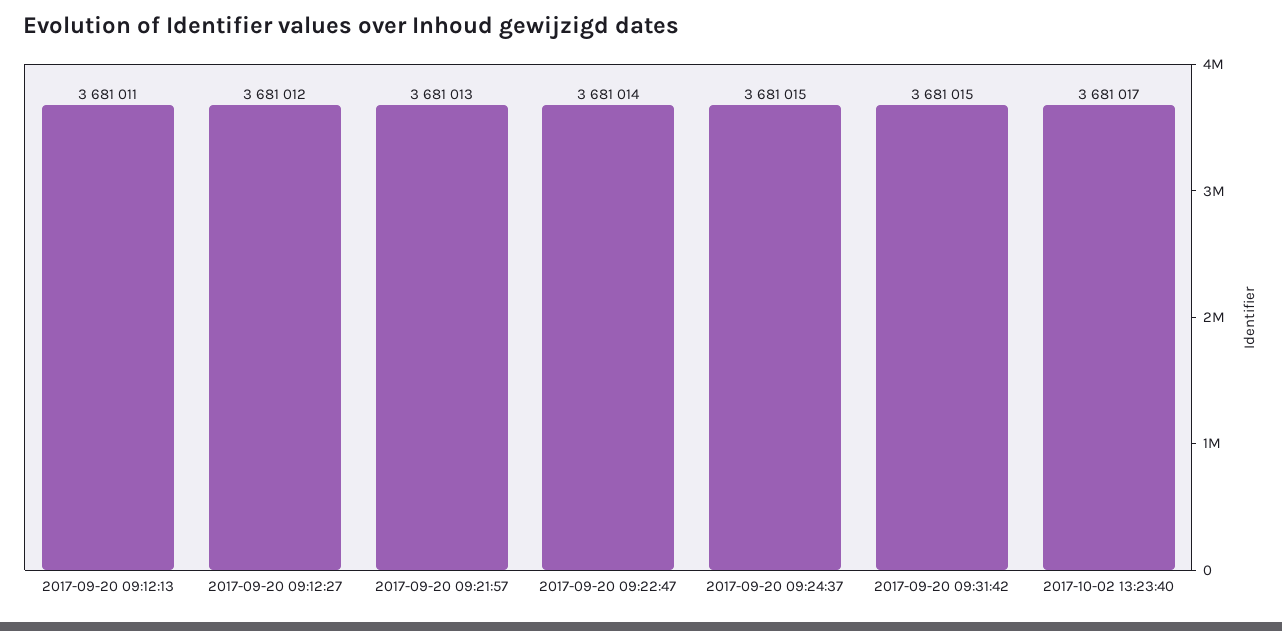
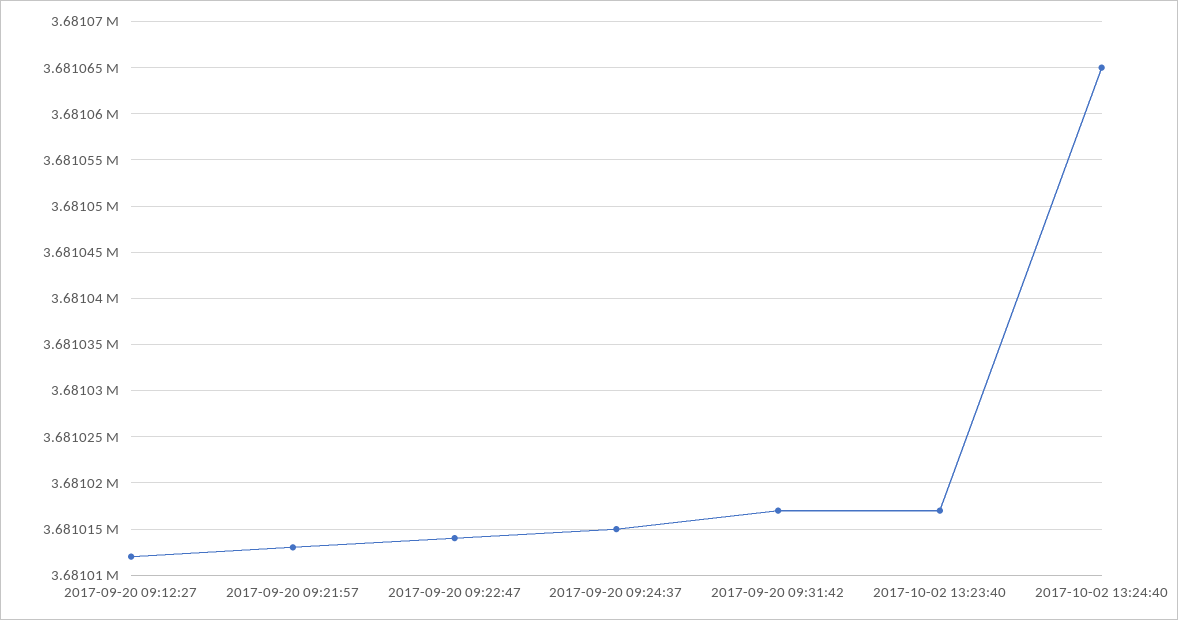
2017-09-20 09:12:13: 3681011 -> none
2017-09-20 09:31:42: 3681015 -> 3681017
2017-10-02 13:24:40: none -> 3681065

